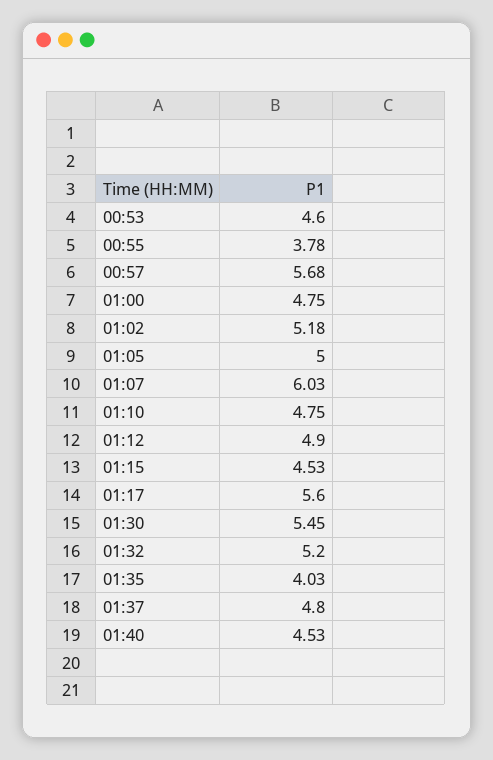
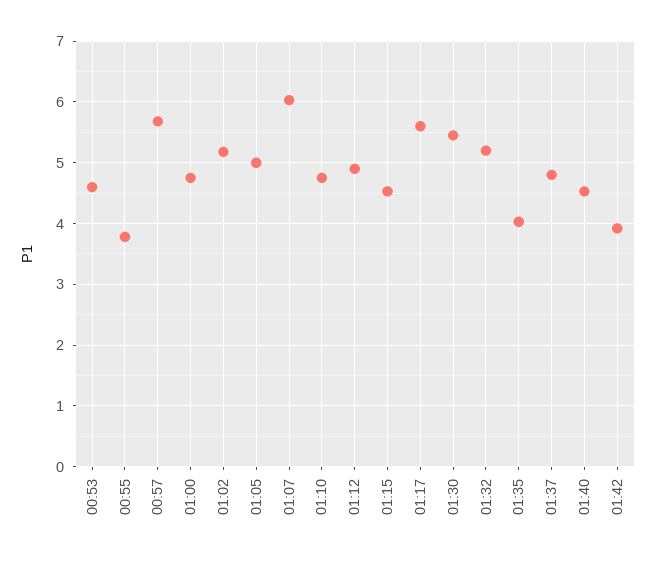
01:42: none -> 3.9

